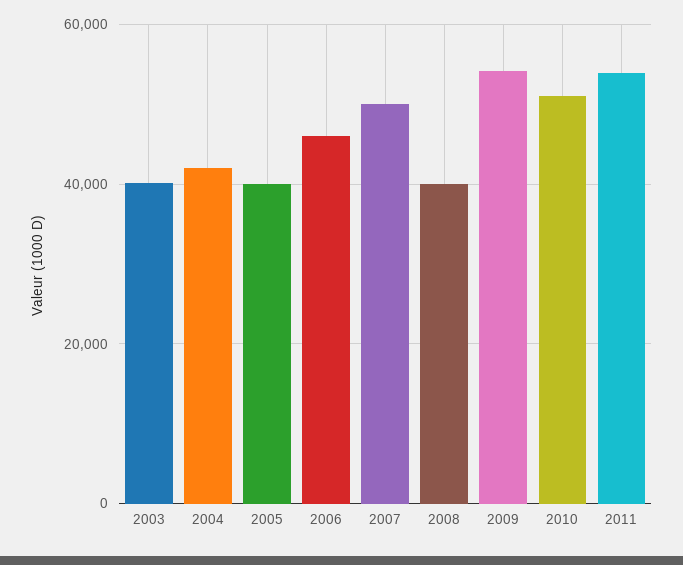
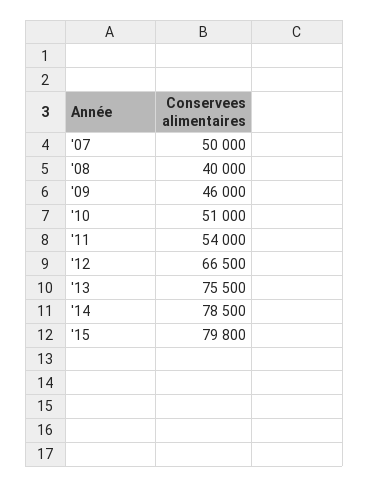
2003: 40000 -> none
2004: 42000 -> none
2005: 40000 -> none
2006: 46000 -> none
2009: 54000 -> 46000
'12: none -> 66500
'13: none -> 75500
'14: none -> 78500
'15: none -> 79800

